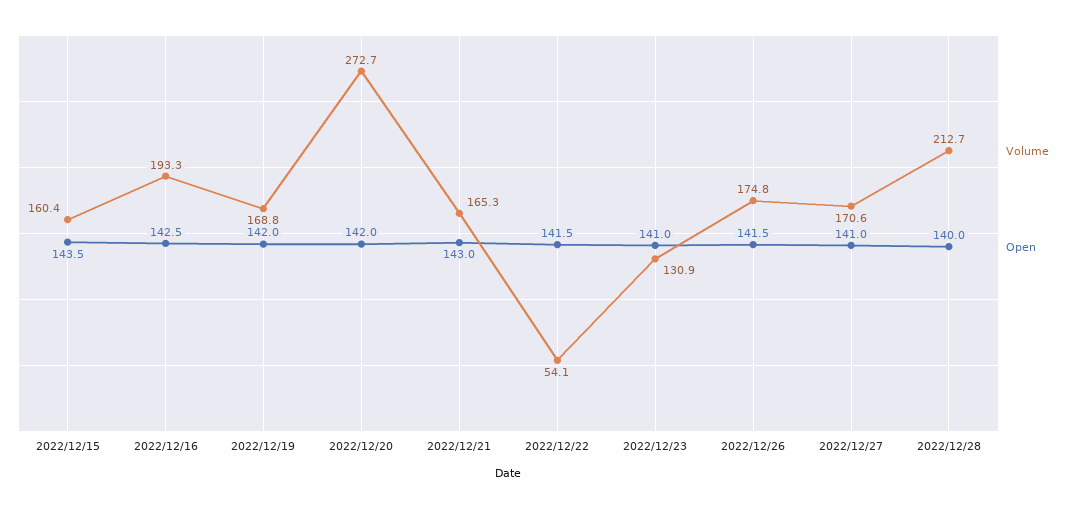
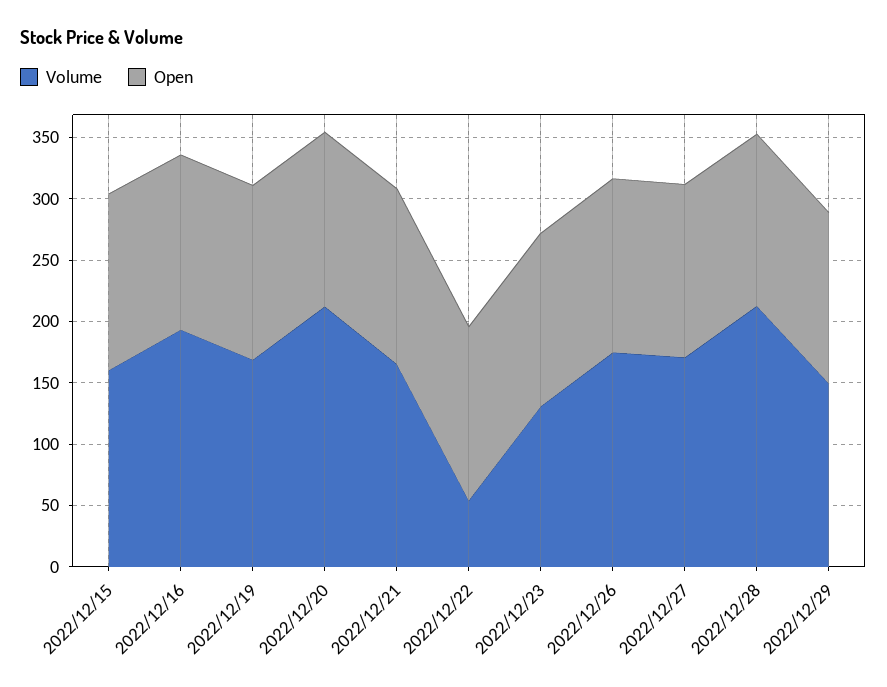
Volume, 2022/12/20: 272.7 -> 210
Volume, 2022/12/29: none -> 150
Open, 2022/12/29: none -> 140

